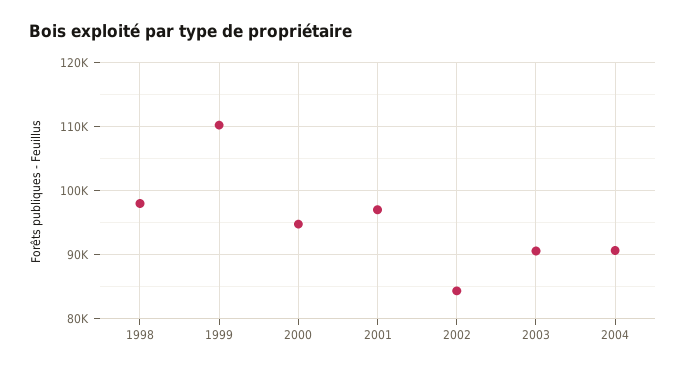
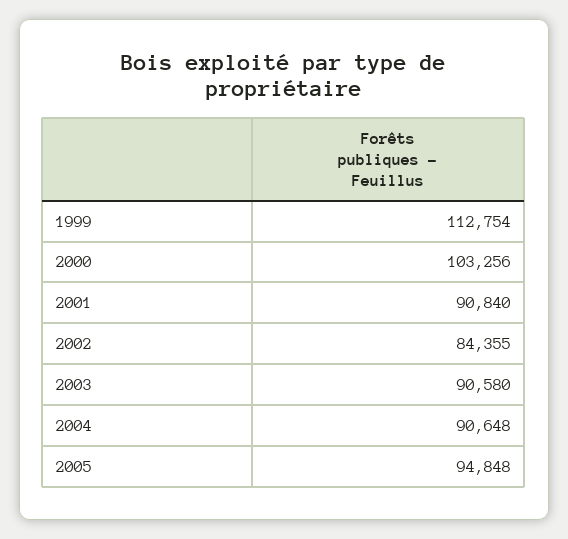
1998: 98000 -> none
1999: 110000 -> 112754
2000: 95000 -> 103256
2001: 97000 -> 90840
2005: none -> 94848

